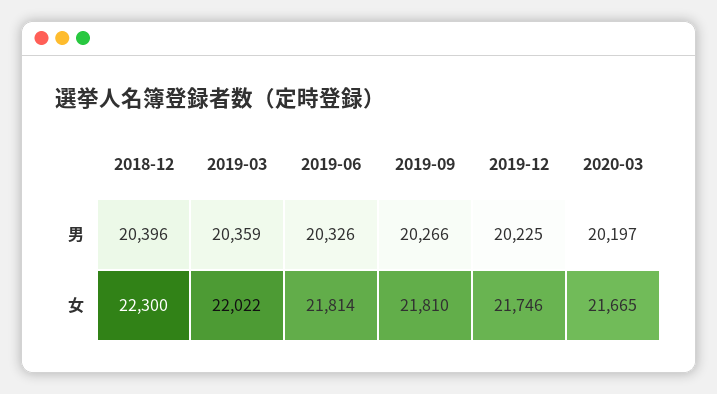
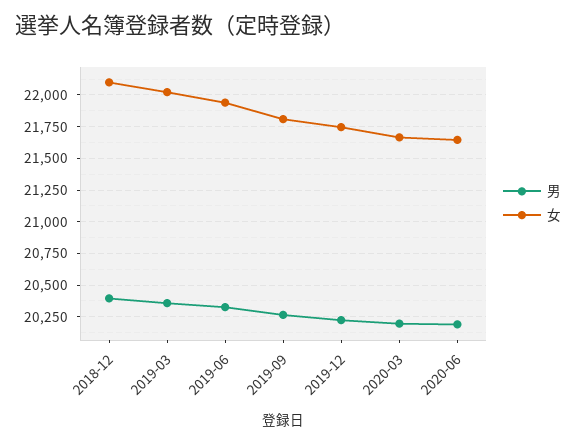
女, 2018-12: 22300 -> 22100
女, 2019-06: 21814 -> 21950
男, 2020-06: none -> 20200
女, 2020-06: none -> 21650

